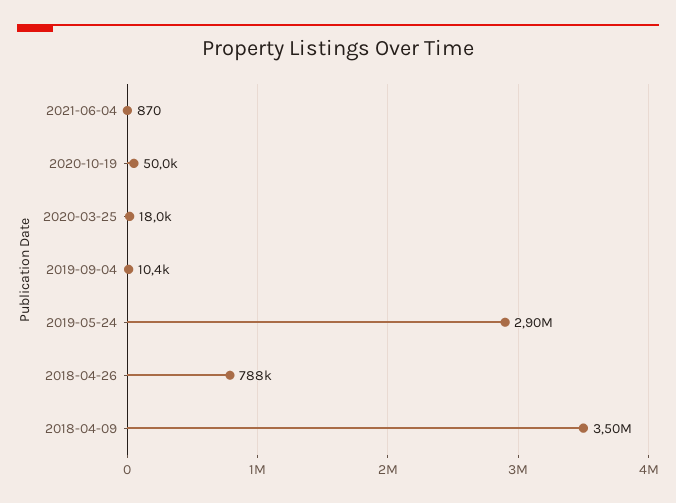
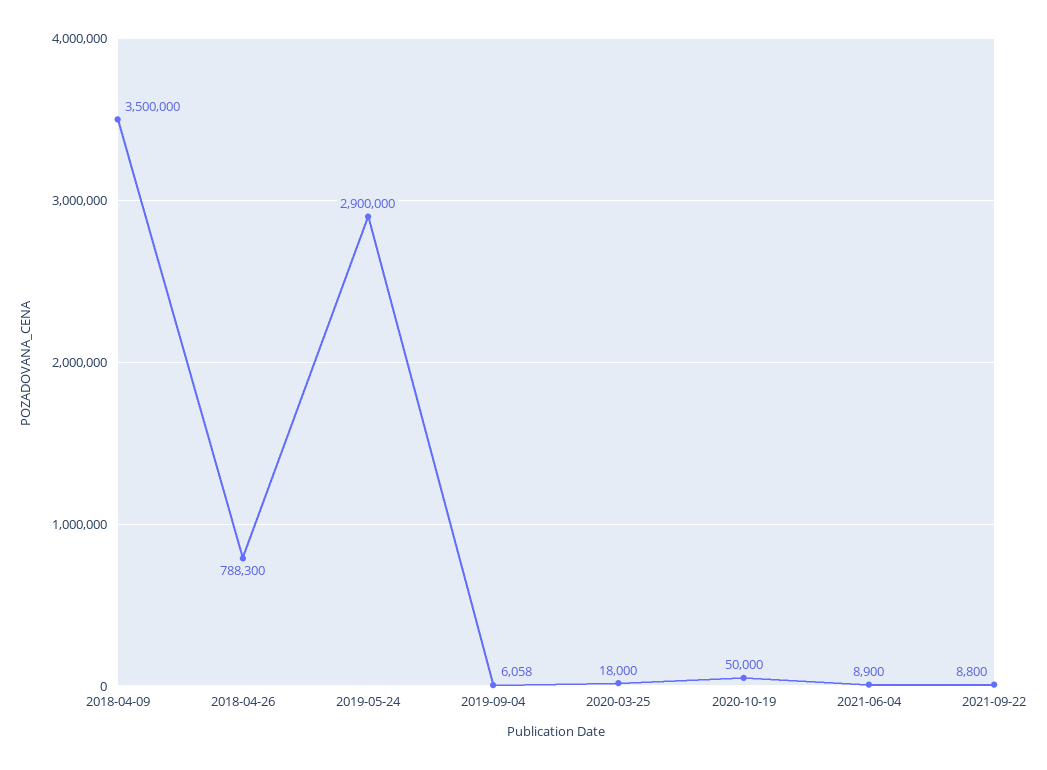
2021-06-04: 870 -> 8900
2019-09-04: 10400 -> 6058
2021-09-22: none -> 8800

